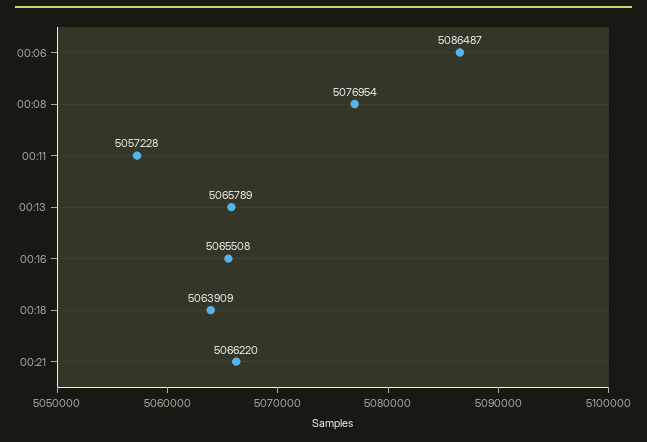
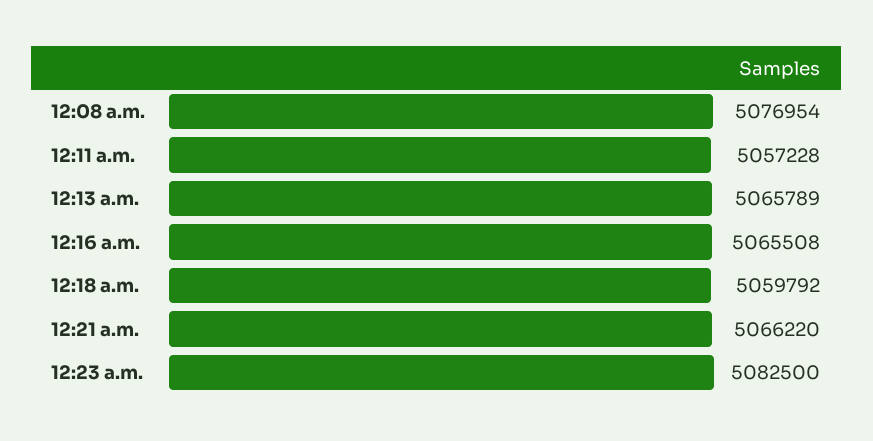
00:06: 5086487 -> none
00:18: 5063909 -> 5059792
12:23 a.m.: none -> 5082500

